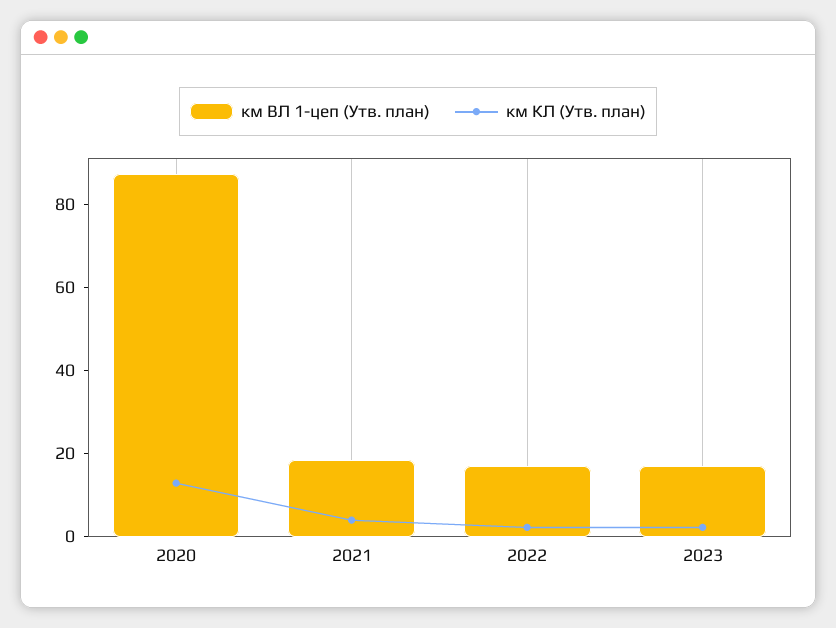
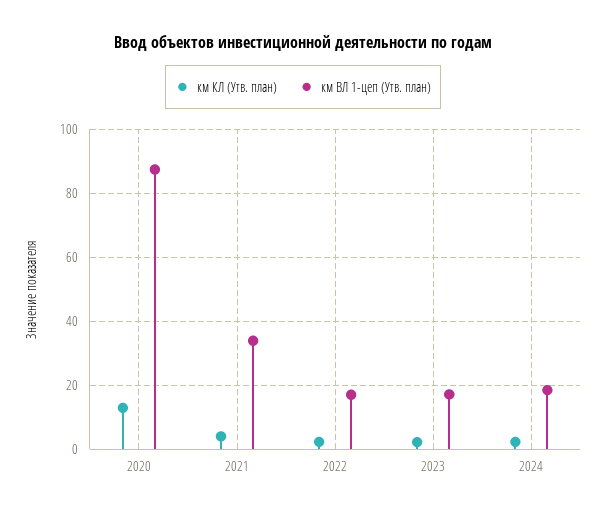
км ВЛ 1-цеп (Утв. план), 2021: 20 -> 34
км КЛ (Утв. план), 2024: none -> 2
км ВЛ 1-цеп (Утв. план), 2024: none -> 18

